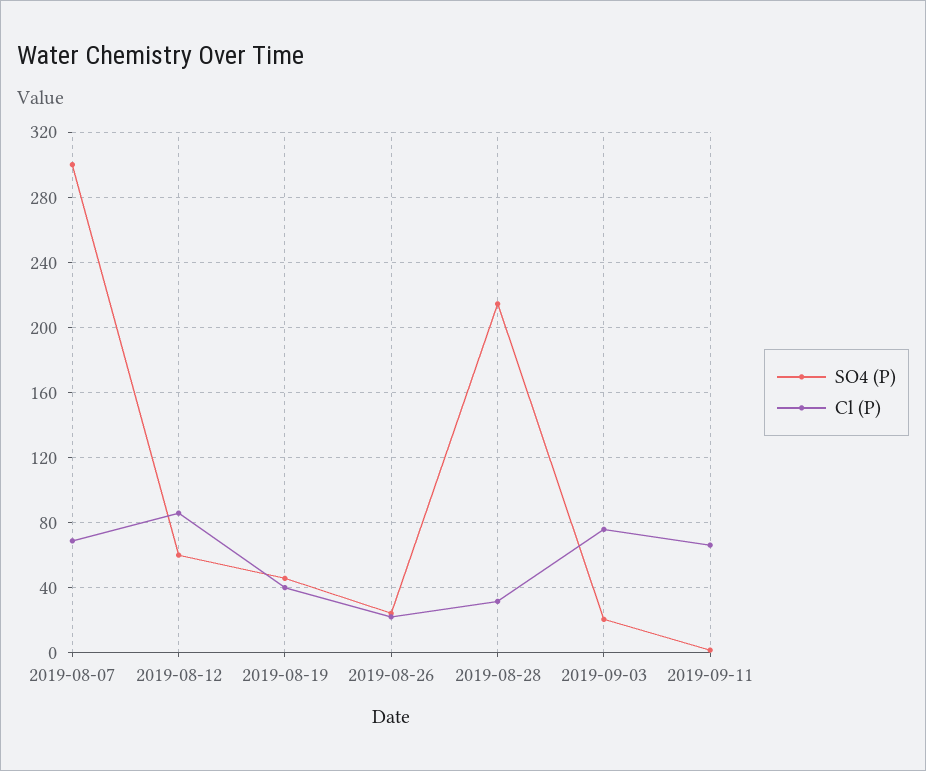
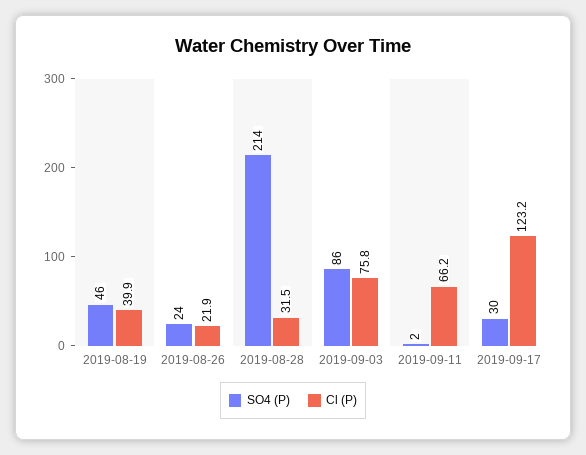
SO4 (P), 2019-08-07: 300 -> none
Cl (P), 2019-08-07: 70 -> none
SO4 (P), 2019-08-12: 60 -> none
Cl (P), 2019-08-12: 85 -> none
SO4 (P), 2019-09-03: 20 -> 86
SO4 (P), 2019-09-17: none -> 30
Cl (P), 2019-09-17: none -> 123.2

